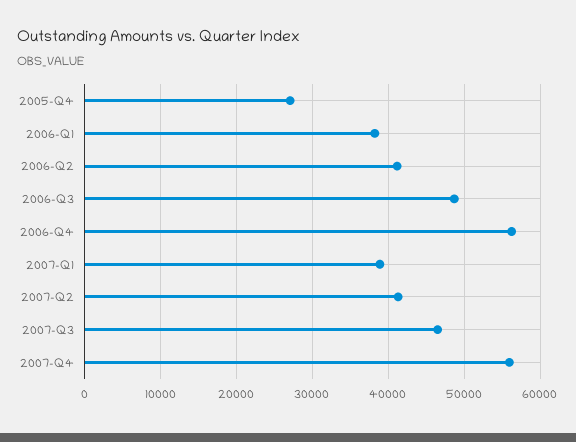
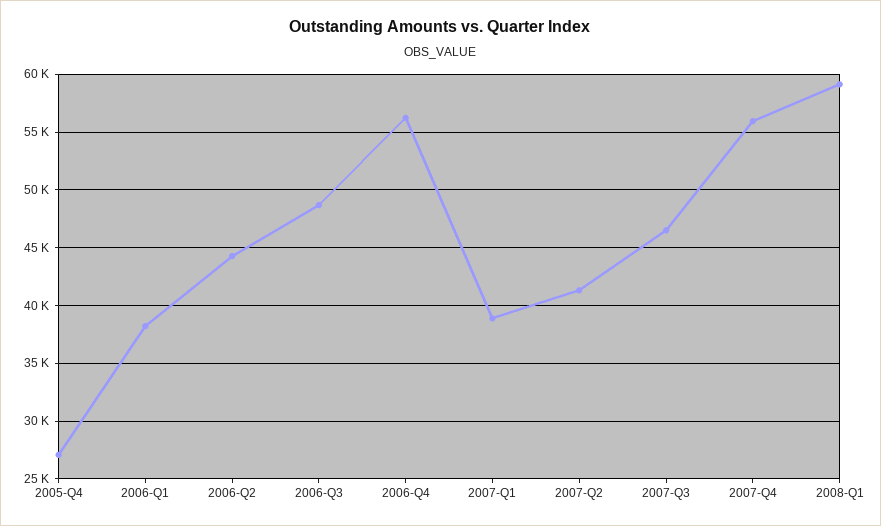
2006-Q2: 41000 -> 44000
2008-Q1: none -> 59000

